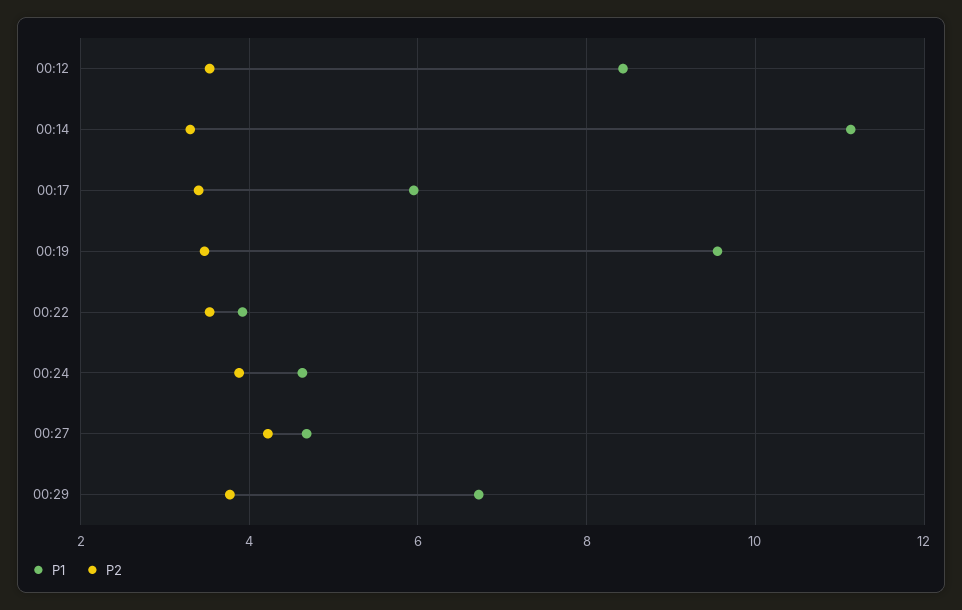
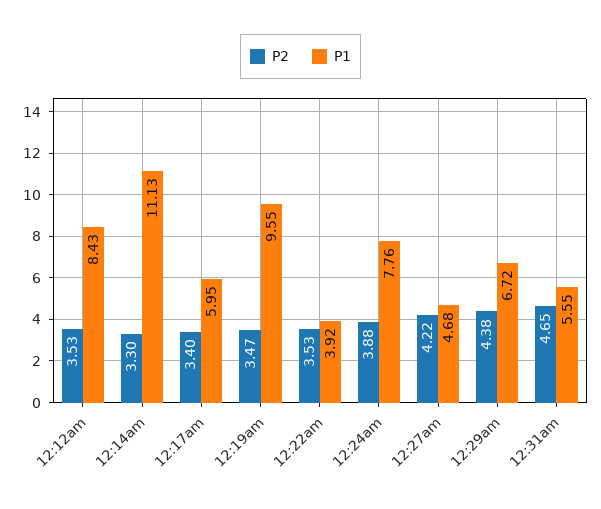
P1, 00:24: 4.6 -> 7.76
P2, 00:29: 3.8 -> 4.38
P2, 12:31am: none -> 4.65
P1, 12:31am: none -> 5.55

